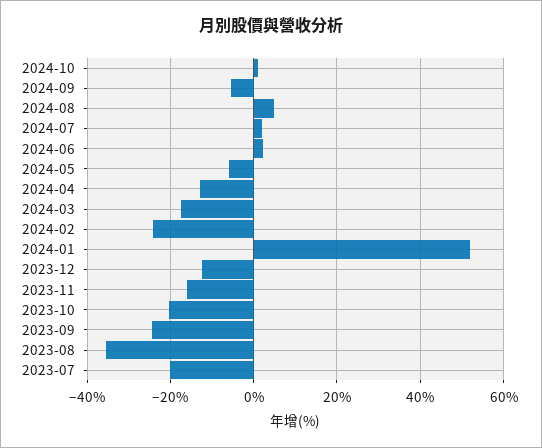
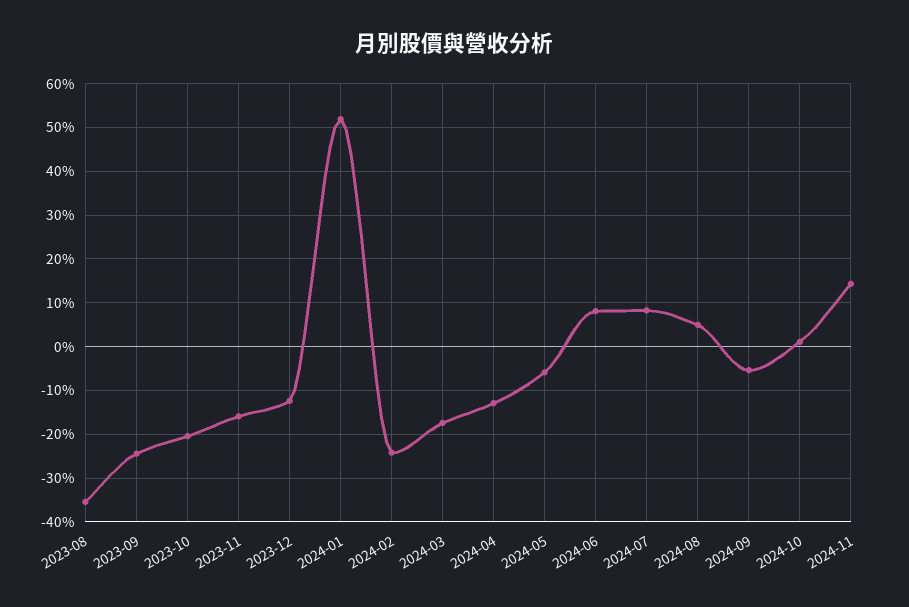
2024-07: 2 -> 8
2024-06: 2 -> 8
2023-07: -20 -> none
2024-11: none -> 14

